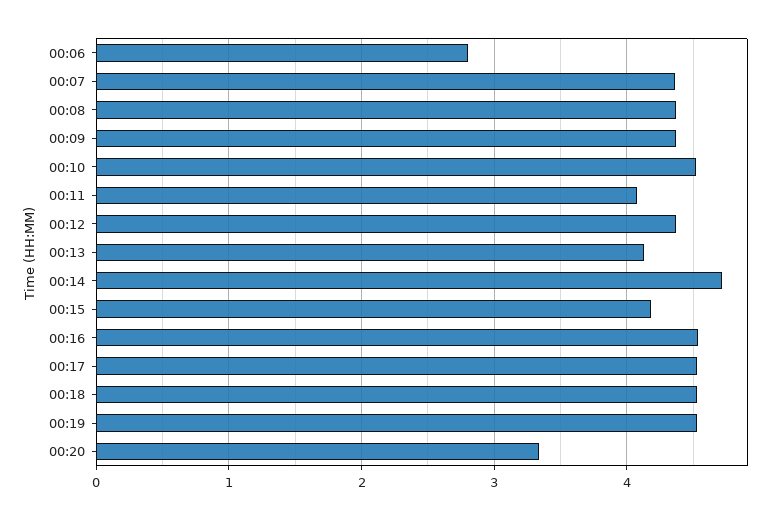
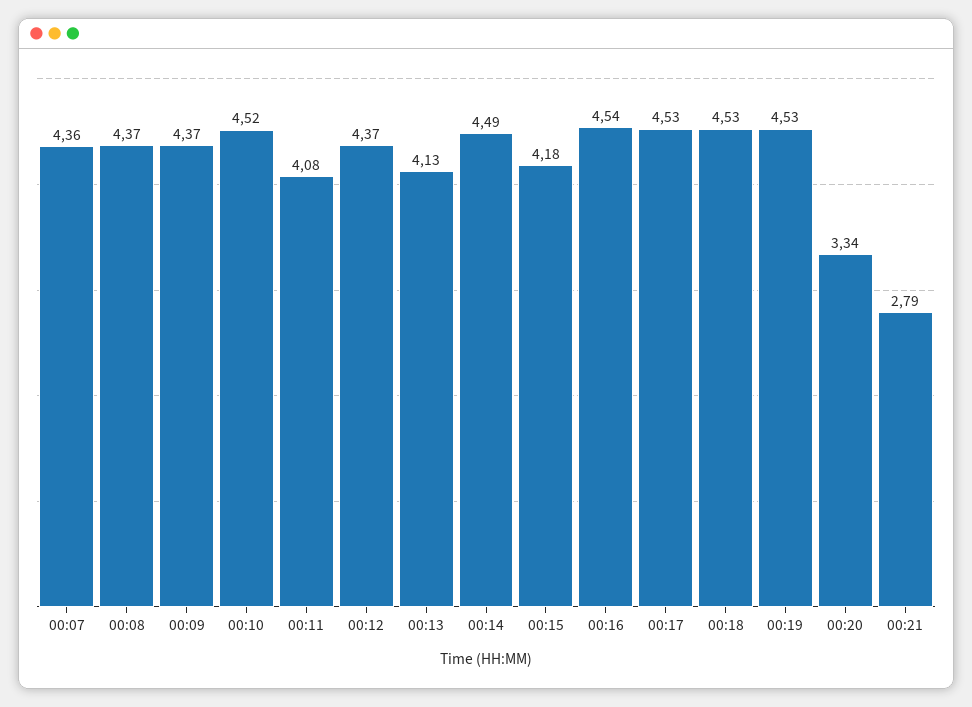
00:06: 2.8 -> none
00:14: 4.7 -> 4.49
00:21: none -> 2.79

